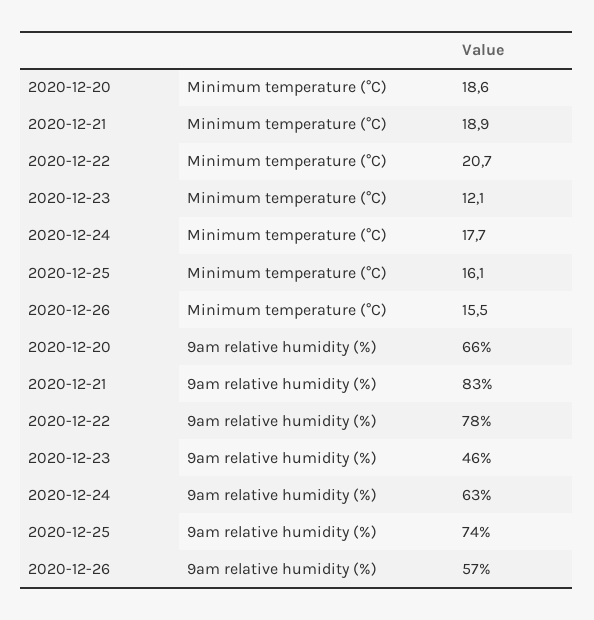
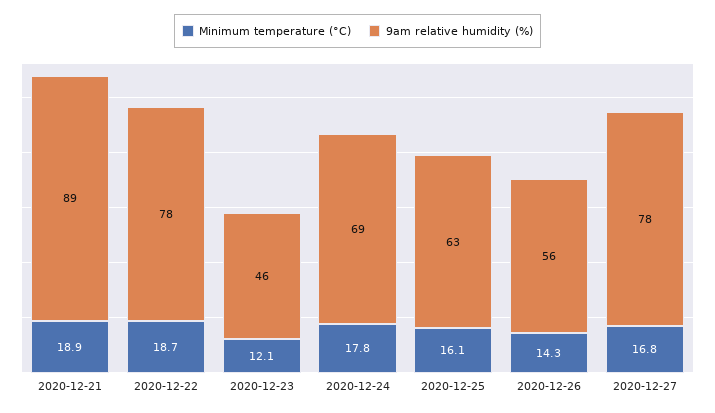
Minimum temperature (°C), 2020-12-20: 18.6 -> none
Minimum temperature (°C), 2020-12-22: 20.7 -> 18.7
Minimum temperature (°C), 2020-12-24: 17.7 -> 17.8
Minimum temperature (°C), 2020-12-26: 15.5 -> 14.3
9am relative humidity (%), 2020-12-20: 66 -> none
9am relative humidity (%), 2020-12-21: 83 -> 89
9am relative humidity (%), 2020-12-24: 63 -> 69
9am relative humidity (%), 2020-12-25: 74 -> 63
9am relative humidity (%), 2020-12-26: 57 -> 56
Minimum temperature (°C), 2020-12-27: none -> 16.8
9am relative humidity (%), 2020-12-27: none -> 78

